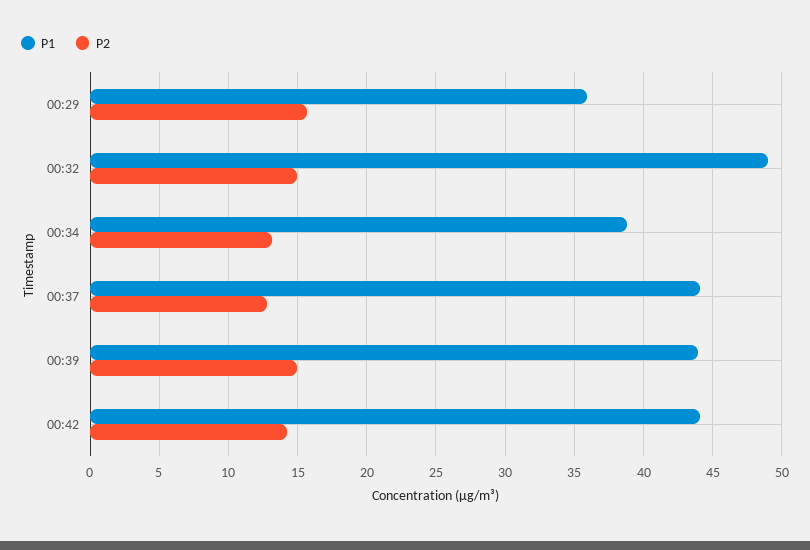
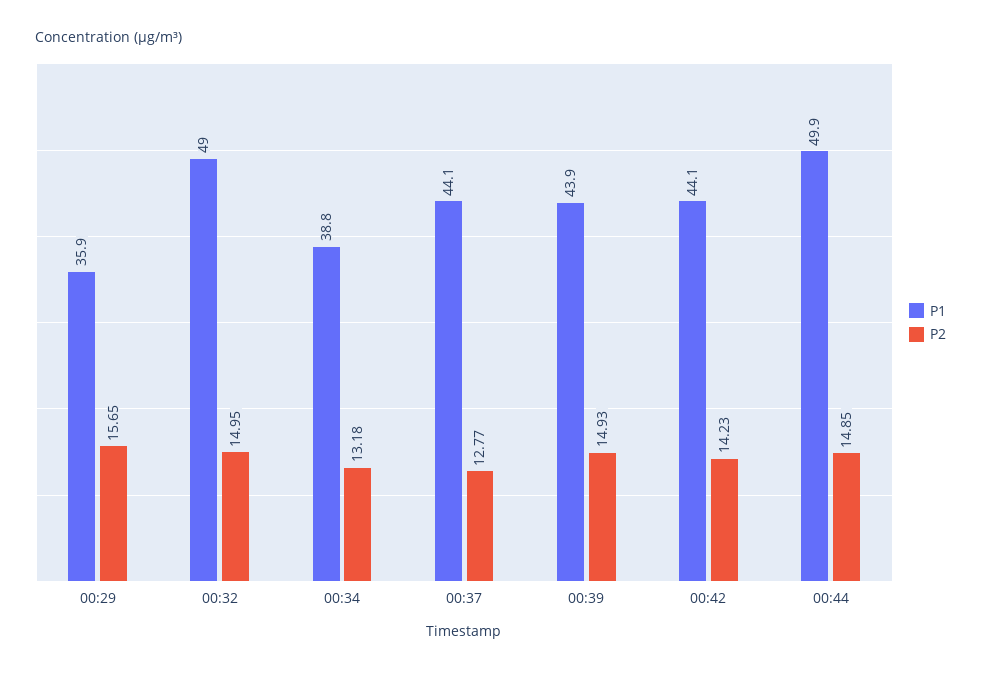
P1, 00:44: none -> 49.9
P2, 00:44: none -> 14.85

